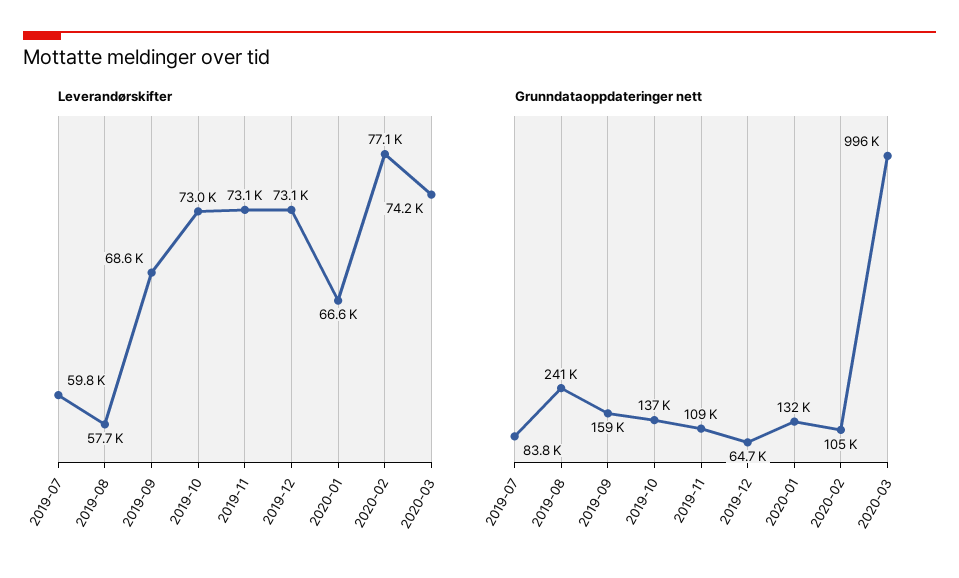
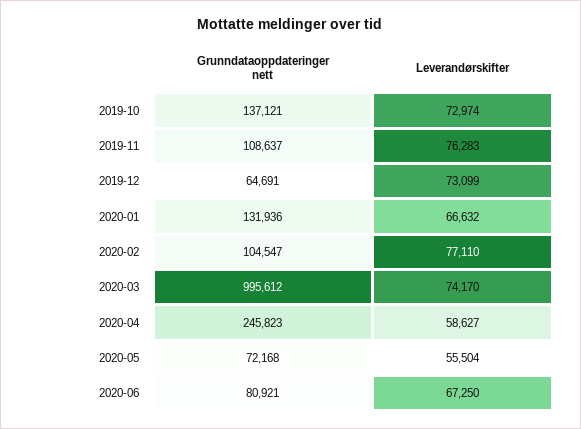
Leverandørskifter, 2019-07: 59800 -> none
Leverandørskifter, 2019-08: 57700 -> none
Leverandørskifter, 2019-09: 68600 -> none
Leverandørskifter, 2019-11: 73100 -> 76283
Grunndataoppdateringer nett, 2019-07: 83800 -> none
Grunndataoppdateringer nett, 2019-08: 241000 -> none
Grunndataoppdateringer nett, 2019-09: 159000 -> none
Grunndataoppdateringer nett, 2020-04: none -> 245823
Leverandørskifter, 2020-04: none -> 58627
Grunndataoppdateringer nett, 2020-05: none -> 72168
Leverandørskifter, 2020-05: none -> 55504
Grunndataoppdateringer nett, 2020-06: none -> 80921
Leverandørskifter, 2020-06: none -> 67250

